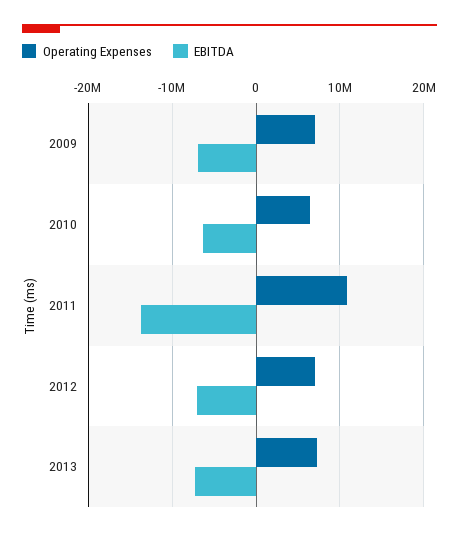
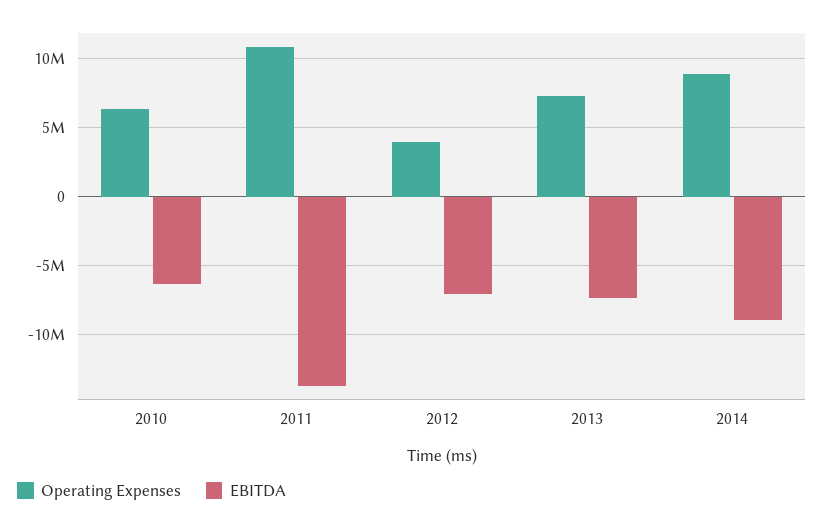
Operating Expenses, 2009: 7000000 -> none
EBITDA, 2009: -7000000 -> none
Operating Expenses, 2012: 7000000 -> 4000000
Operating Expenses, 2014: none -> 9000000
EBITDA, 2014: none -> -9000000

